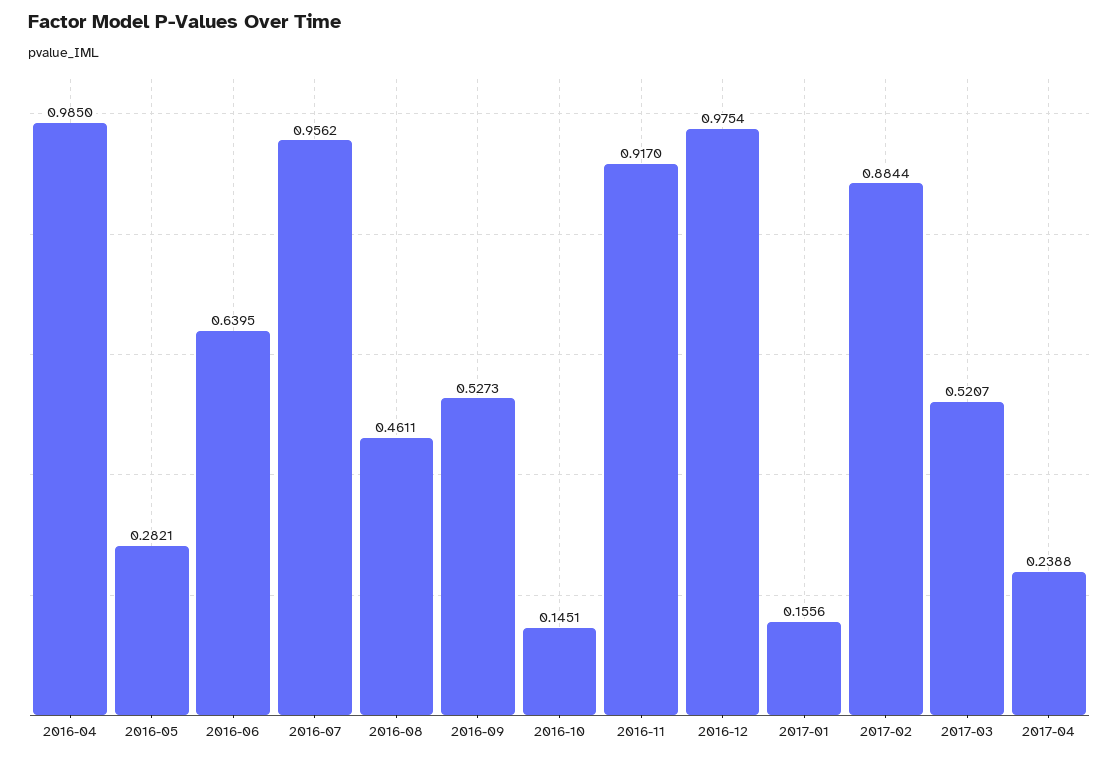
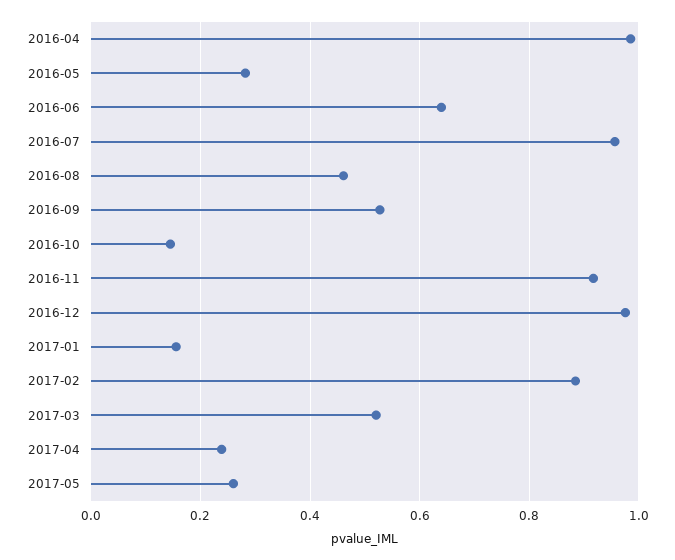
2017-05: none -> 0.26

